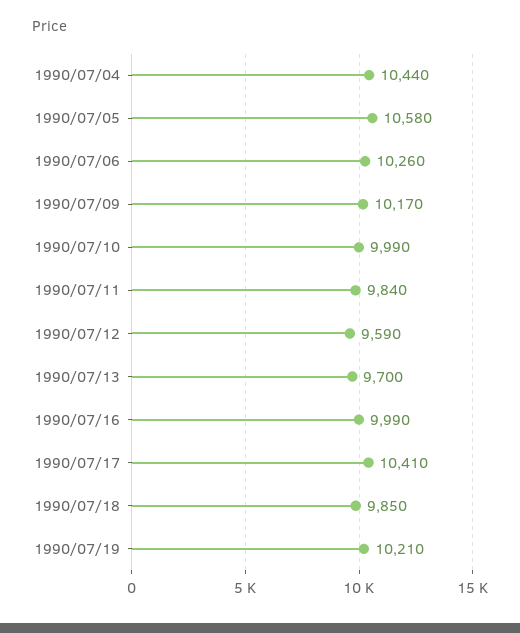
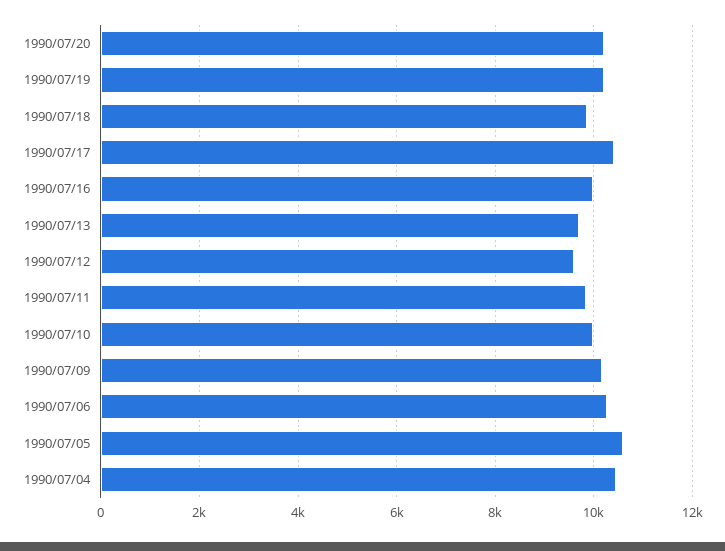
1990/07/20: none -> 10200

